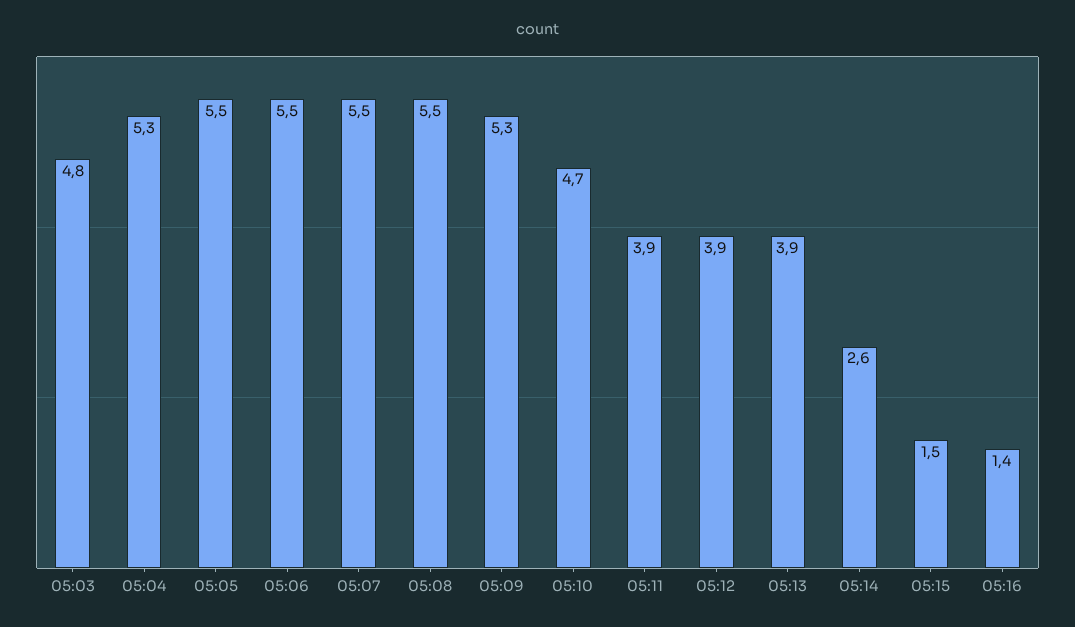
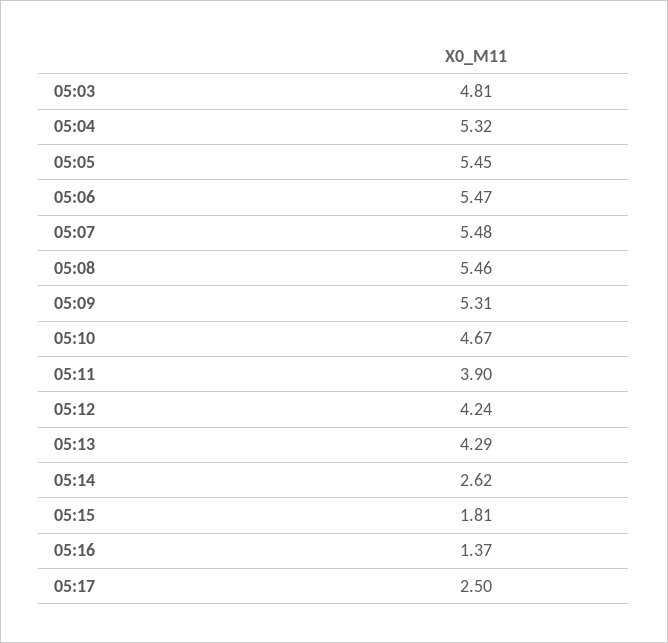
05:12: 3.9 -> 4.24
05:13: 3.9 -> 4.29
05:15: 1.5 -> 1.81
05:17: none -> 2.5

